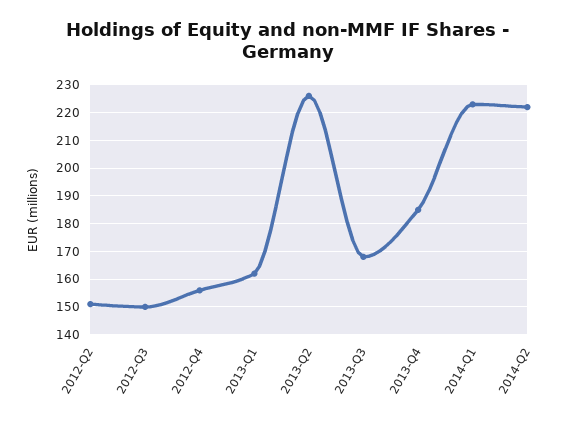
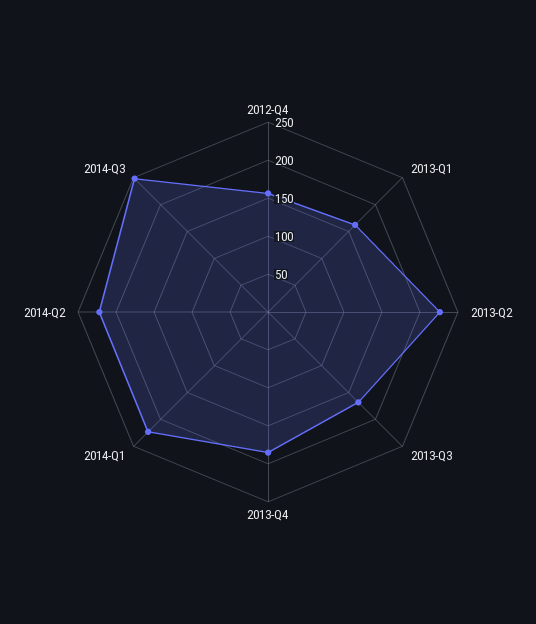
2012-Q2: 150 -> none
2012-Q3: 150 -> none
2014-Q3: none -> 250

